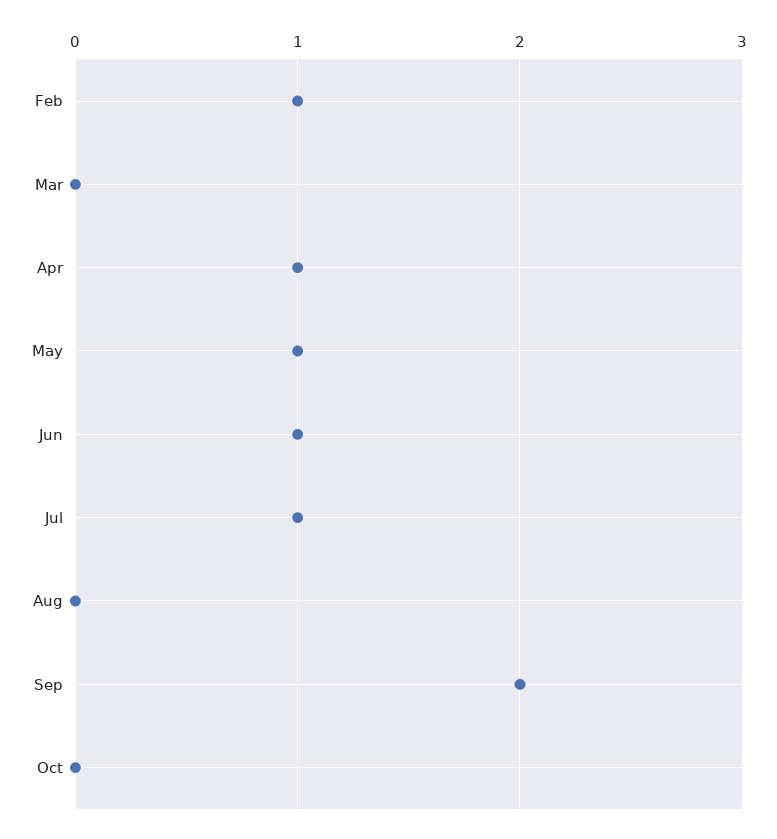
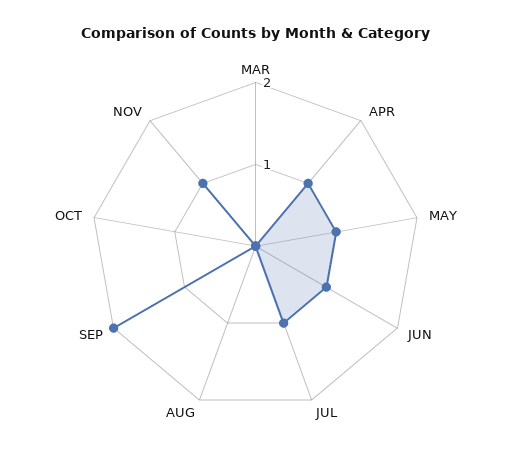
Feb: 1 -> none
NOV: none -> 1

